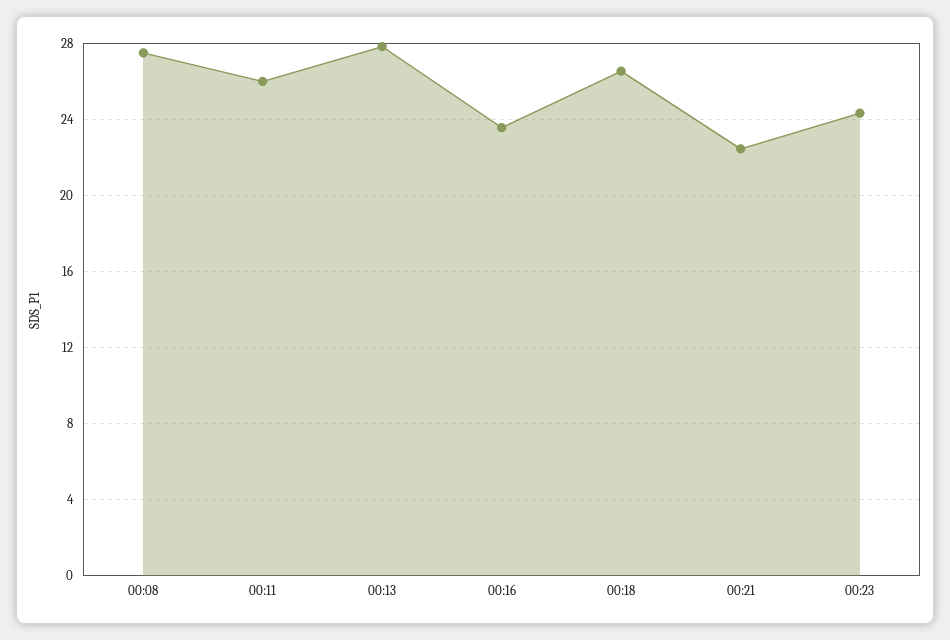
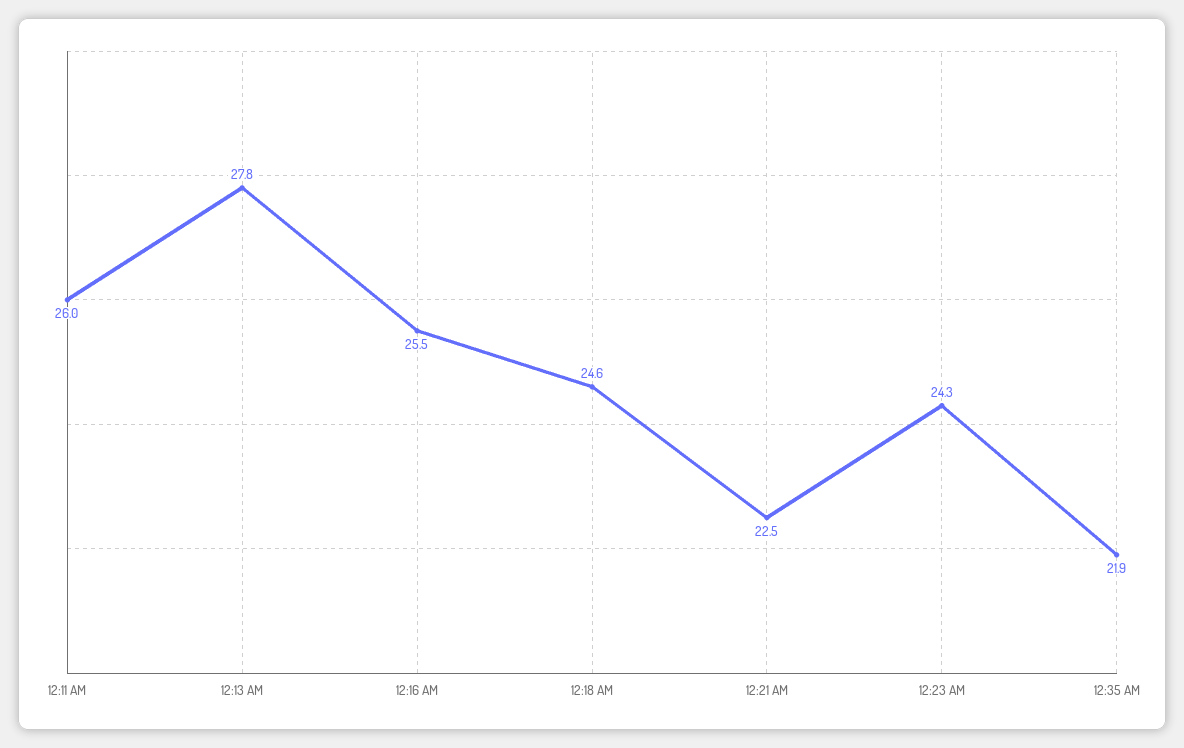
00:08: 27.5 -> none
00:16: 23.5 -> 25.5
00:18: 26.5 -> 24.6
12:35 AM: none -> 21.9

